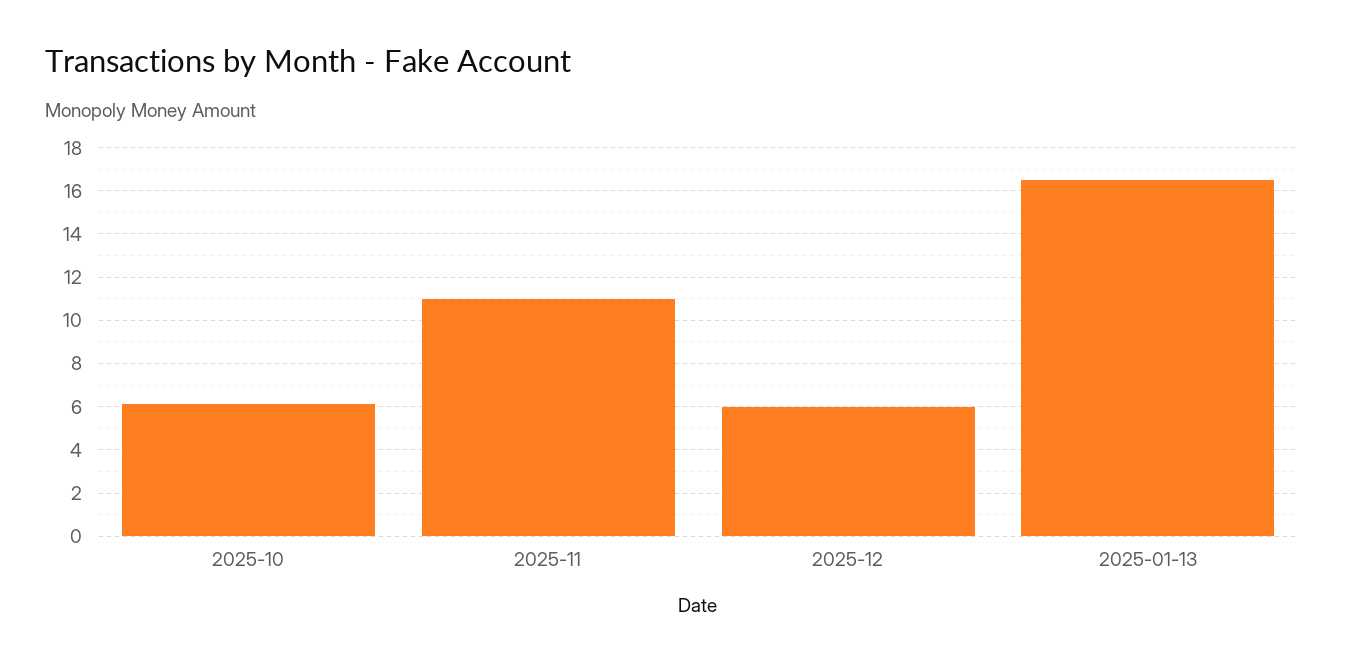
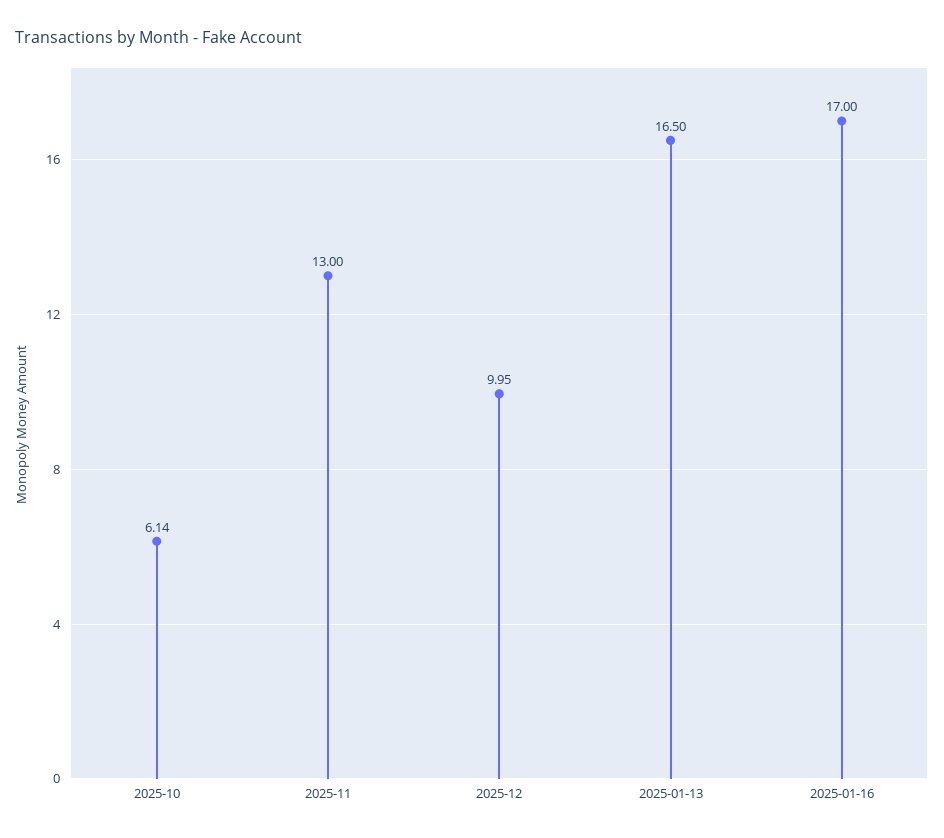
2025-11: 11 -> 13
2025-12: 6 -> 9.95
2025-01-16: none -> 17

